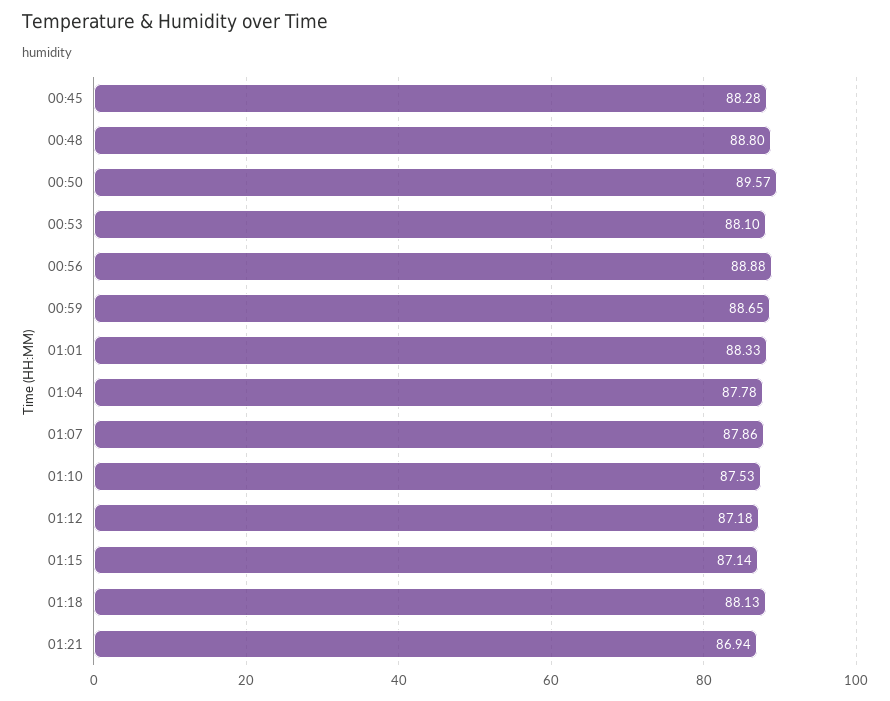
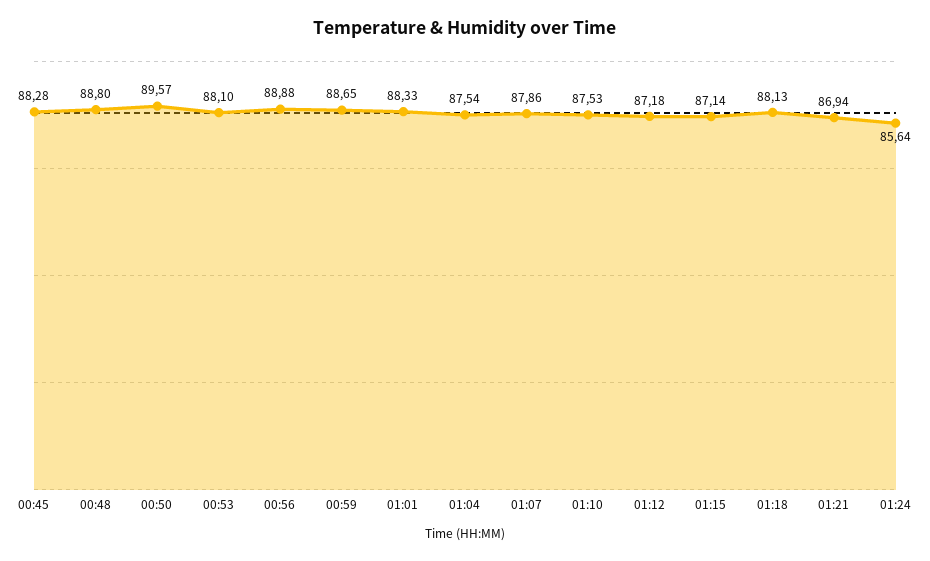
01:04: 87.78 -> 87.54
01:24: none -> 85.64

